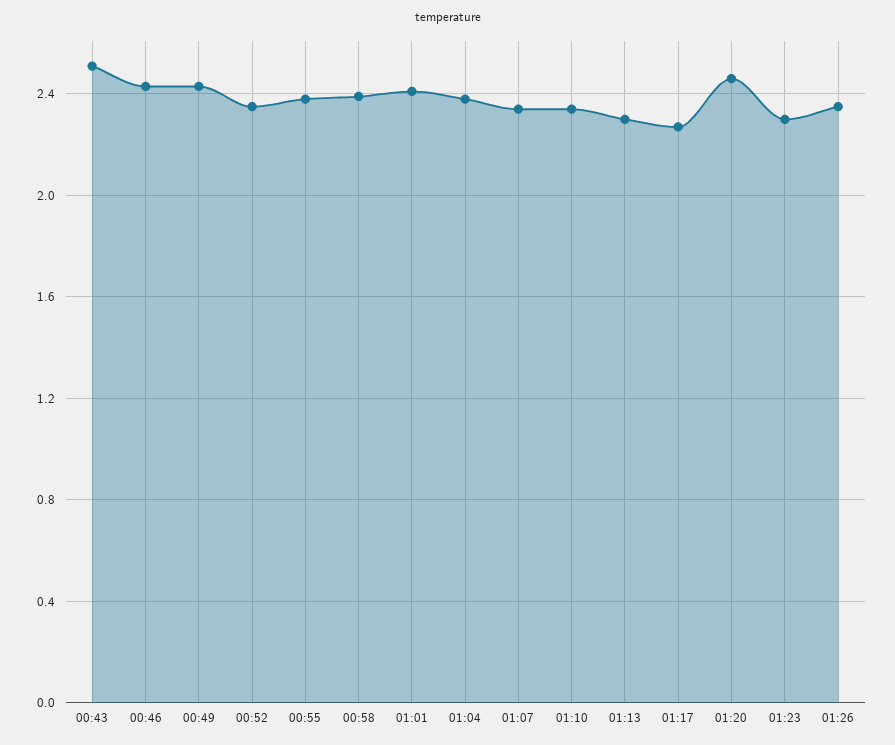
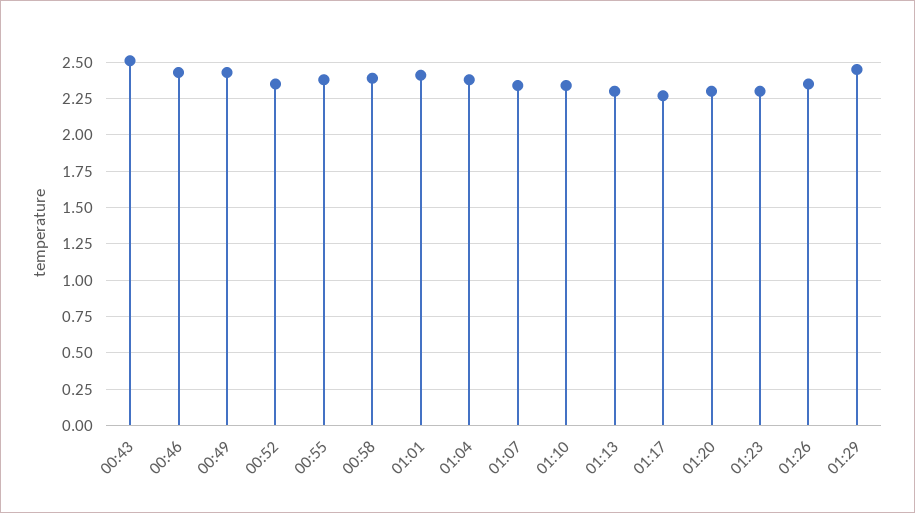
01:20: 2.45 -> 2.3
01:29: none -> 2.45

